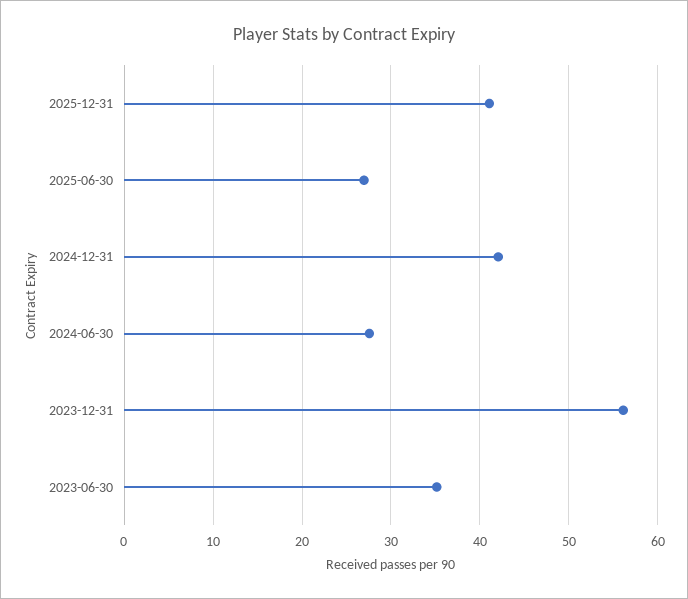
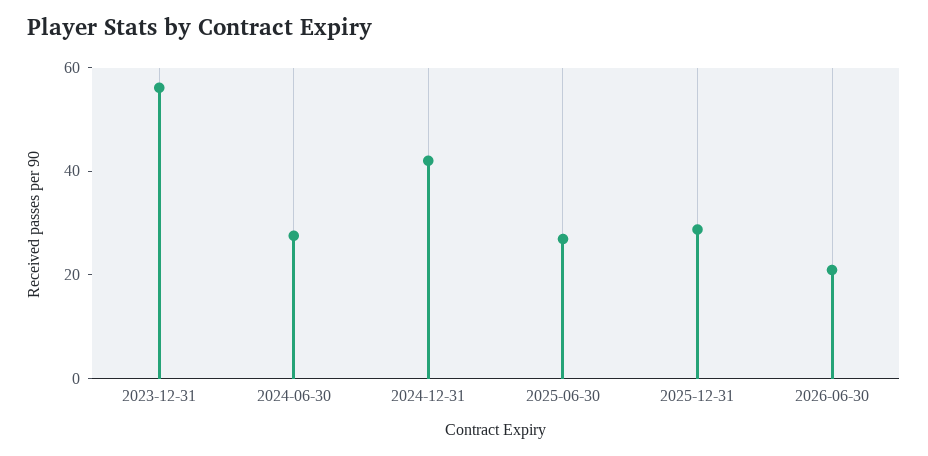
2025-12-31: 41 -> 30
2023-06-30: 35 -> none
2026-06-30: none -> 20

